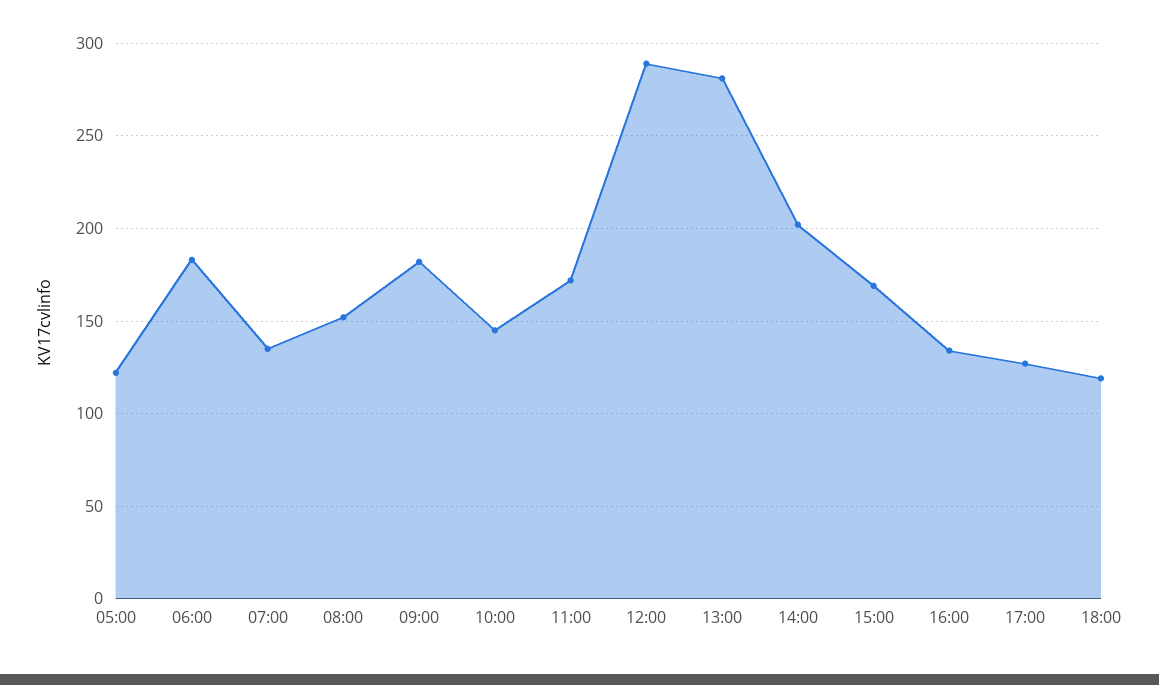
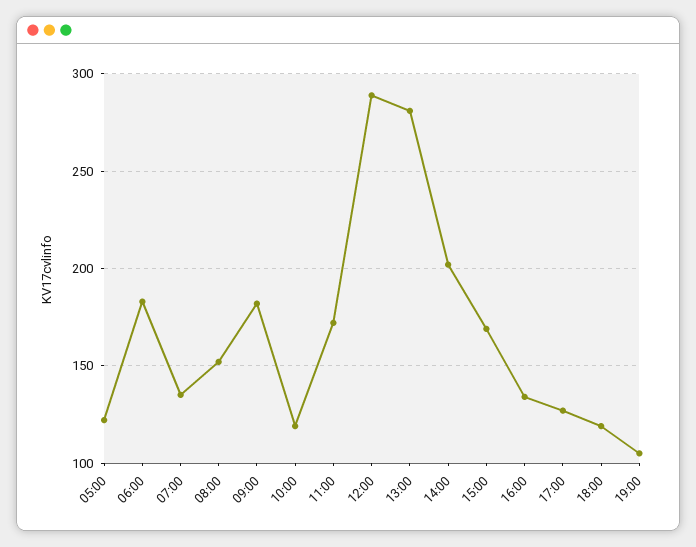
10:00: 145 -> 120
19:00: none -> 105

